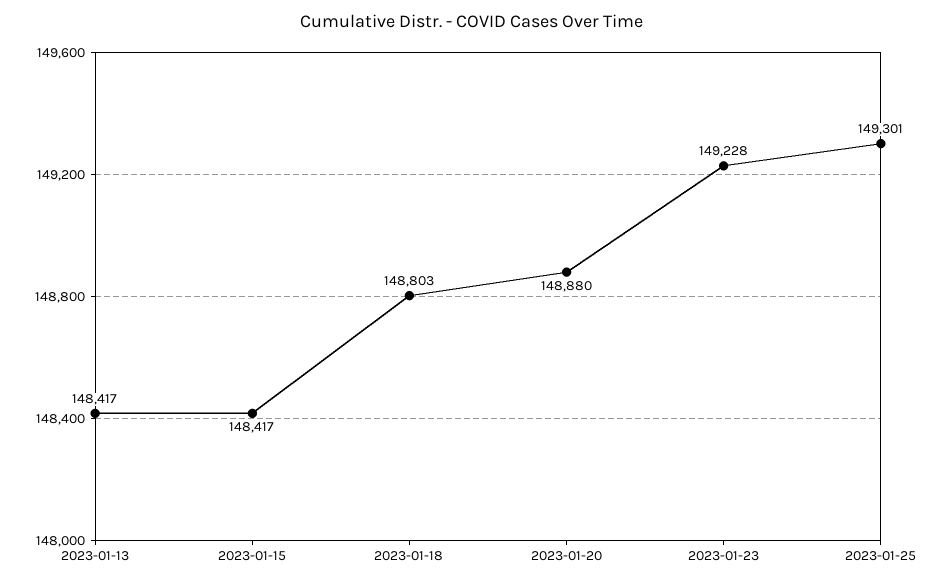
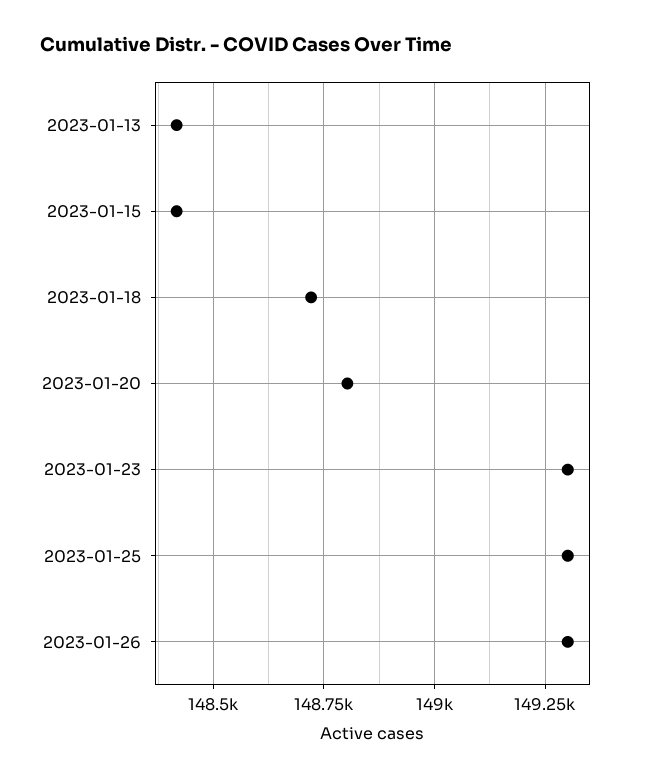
2023-01-18: 148803 -> 148725
2023-01-20: 148880 -> 148800
2023-01-23: 149228 -> 149300
2023-01-26: none -> 149300

